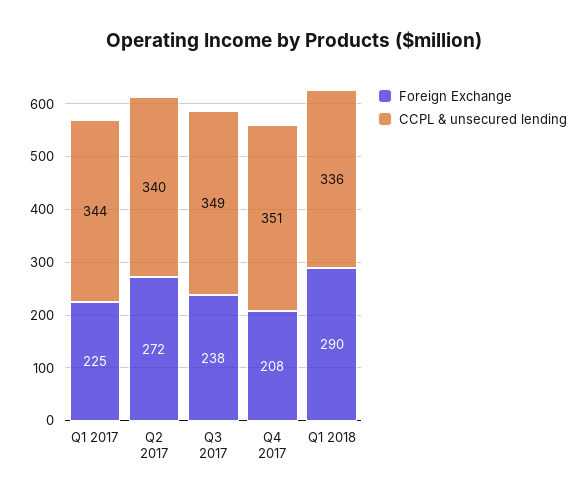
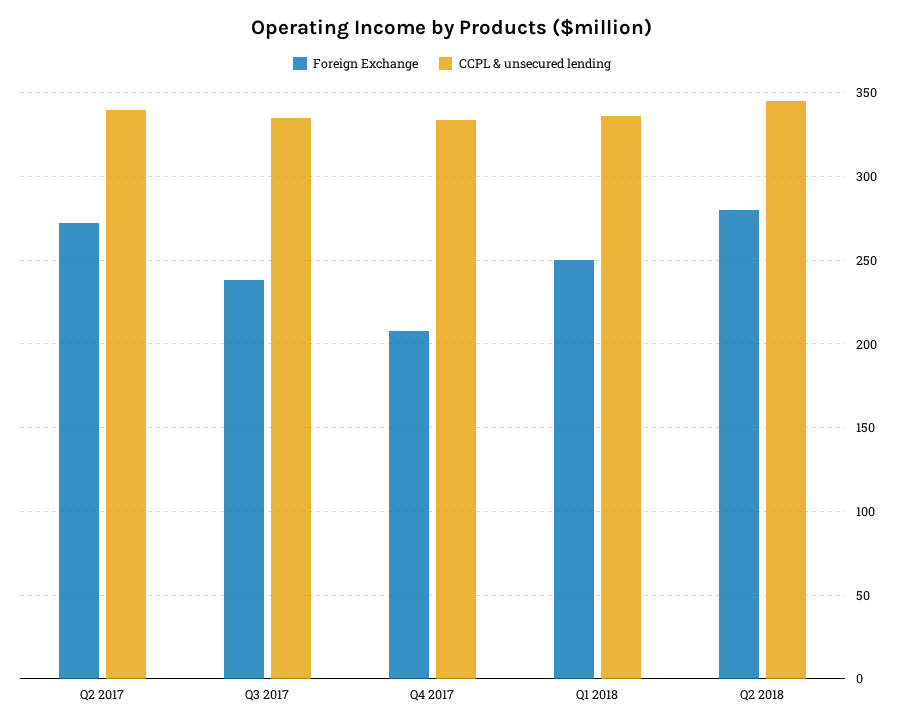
Foreign Exchange, Q1 2017: 225 -> none
CCPL & unsecured lending, Q1 2017: 344 -> none
CCPL & unsecured lending, Q3 2017: 349 -> 335
CCPL & unsecured lending, Q4 2017: 351 -> 335
Foreign Exchange, Q1 2018: 290 -> 250
Foreign Exchange, Q2 2018: none -> 280
CCPL & unsecured lending, Q2 2018: none -> 345

